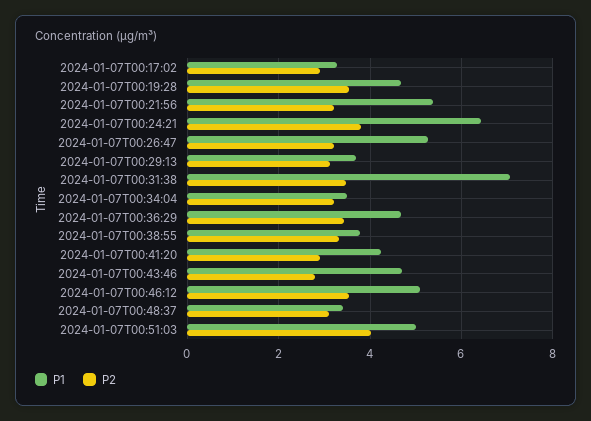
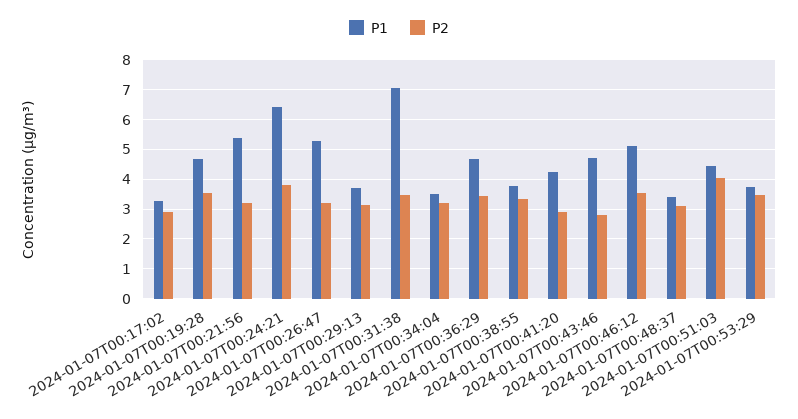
P1, 2024-01-07T00:51:03: 5 -> 4.5
P1, 2024-01-07T00:53:29: none -> 3.75
P2, 2024-01-07T00:53:29: none -> 3.5

